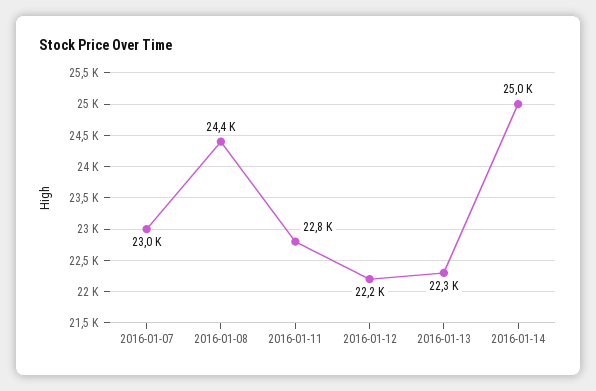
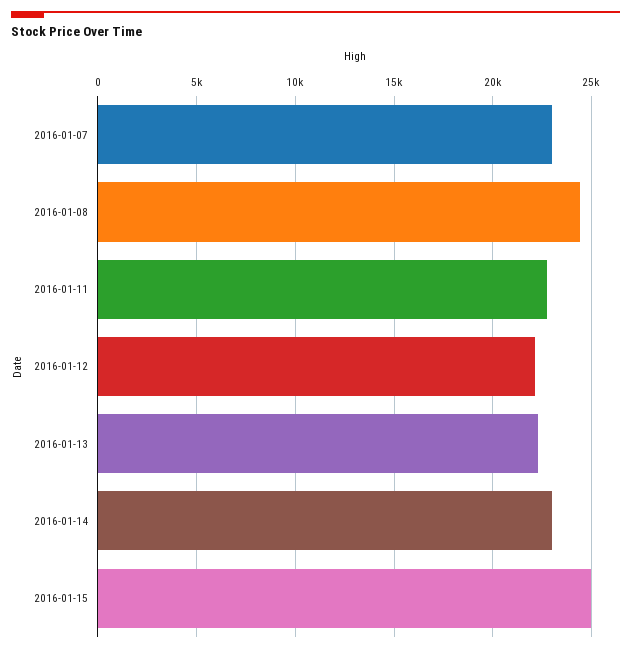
2016-01-14: 25000 -> 23000
2016-01-15: none -> 25000

